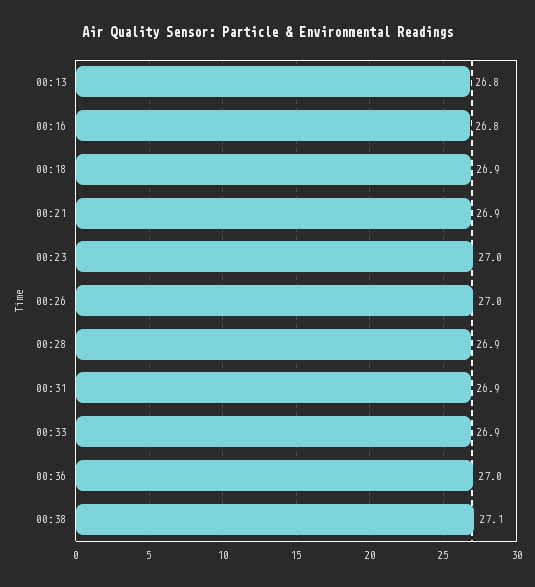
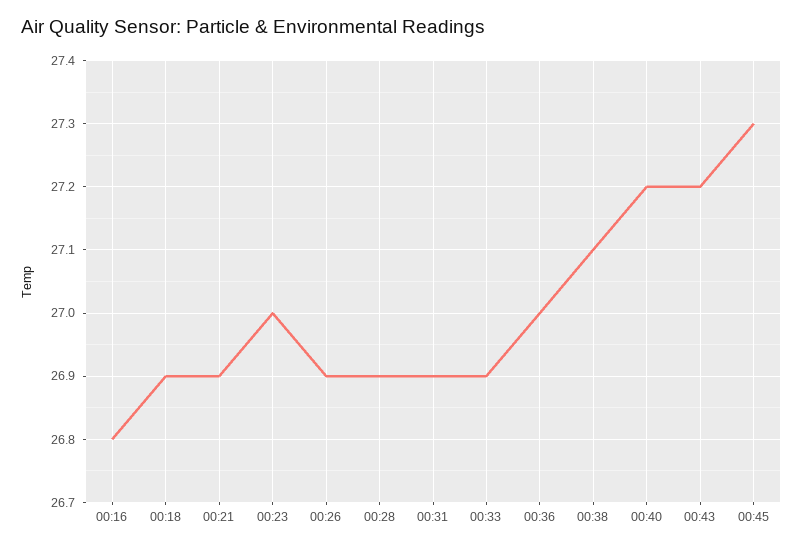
00:13: 26.8 -> none
00:26: 27 -> 26.9
00:40: none -> 27.2
00:43: none -> 27.2
00:45: none -> 27.3

